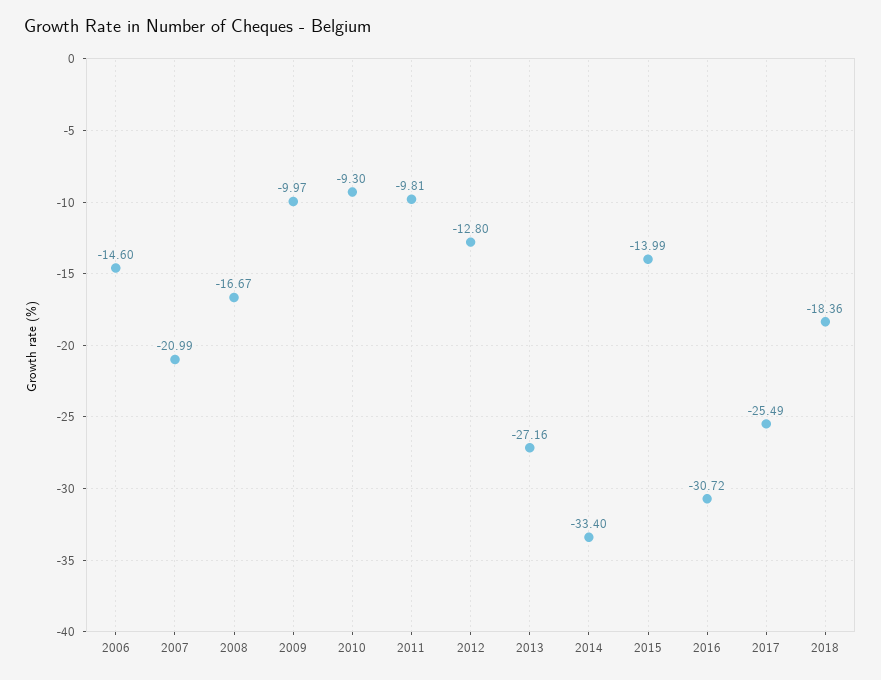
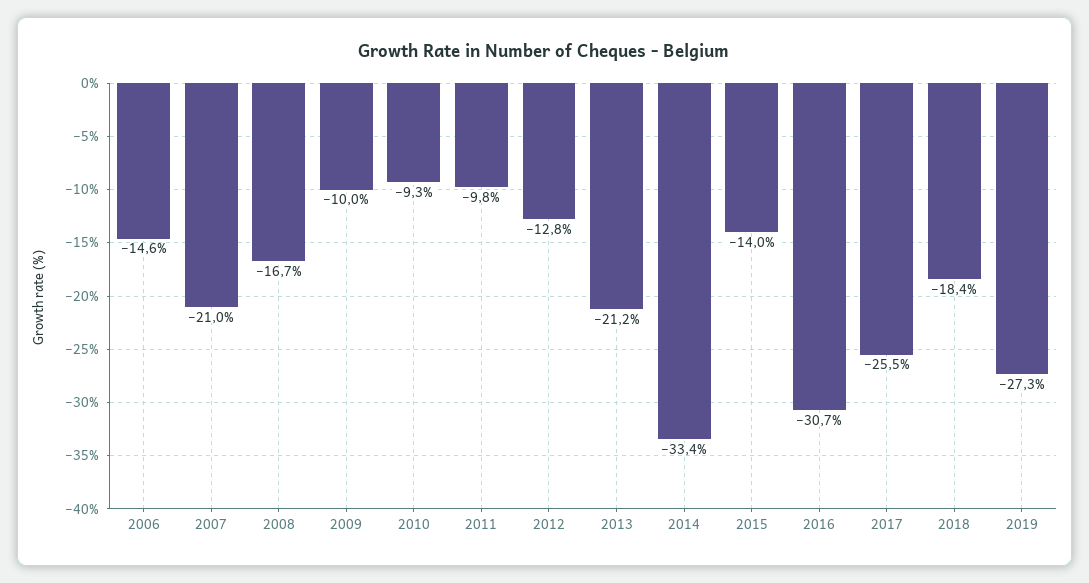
2013: -27.16 -> -21.2
2019: none -> -27.3

